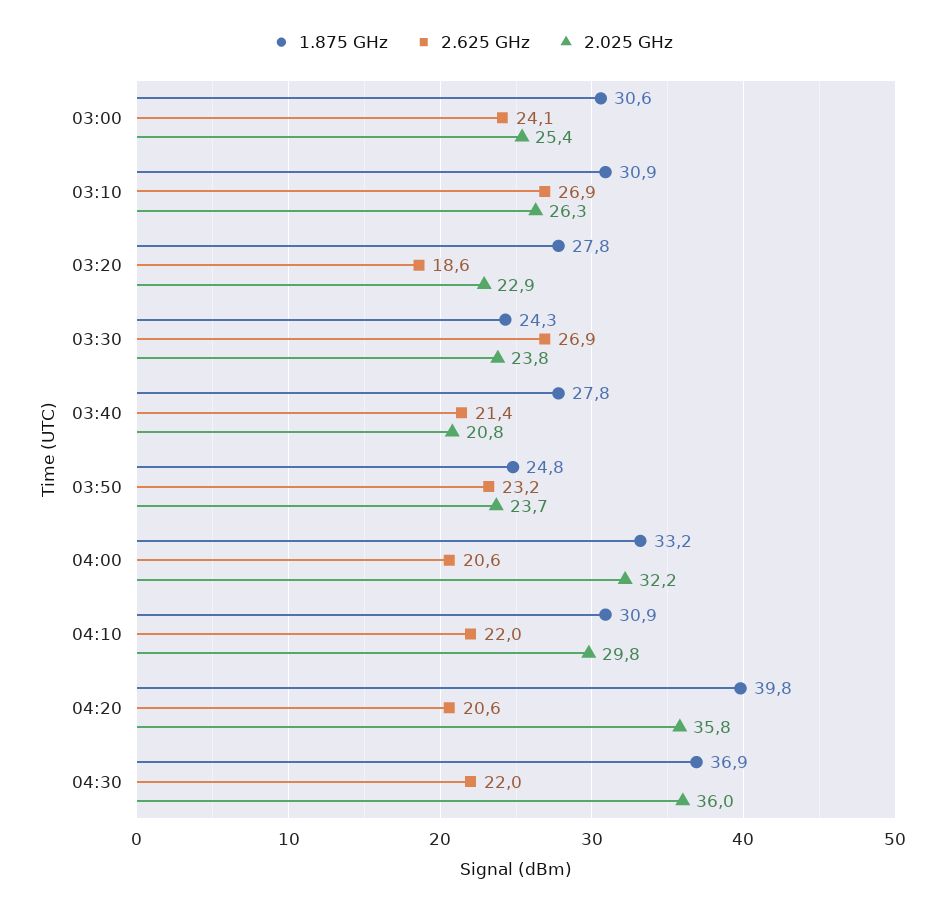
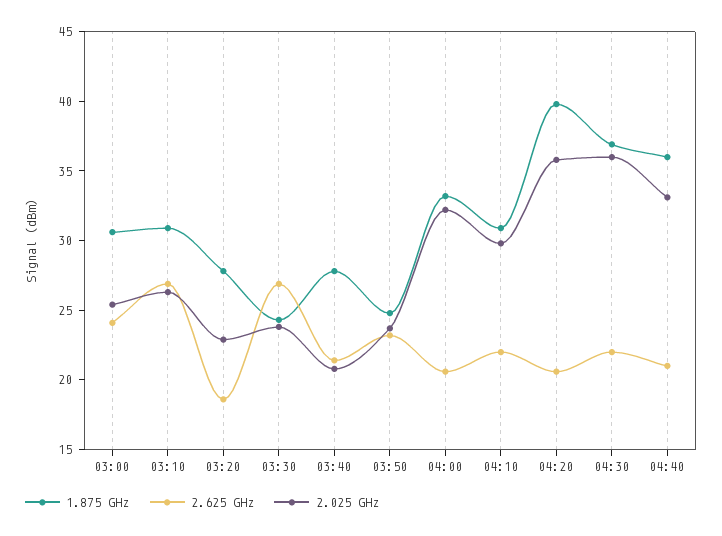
1.875 GHz, 04:40: none -> 36
2.625 GHz, 04:40: none -> 21
2.025 GHz, 04:40: none -> 33

